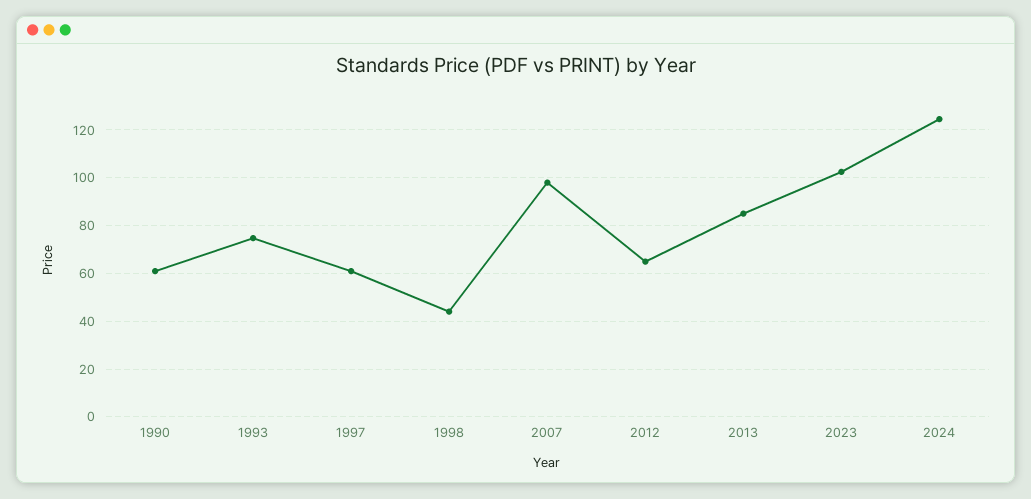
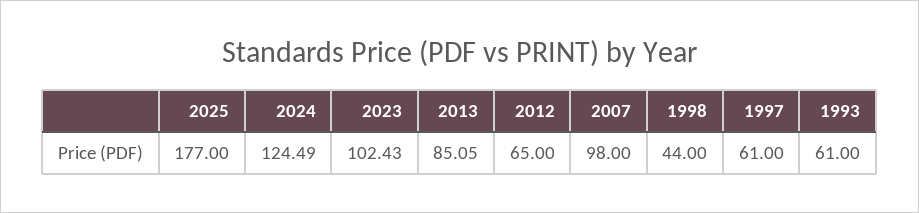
1990: 60 -> none
1993: 75 -> 61
2025: none -> 177

